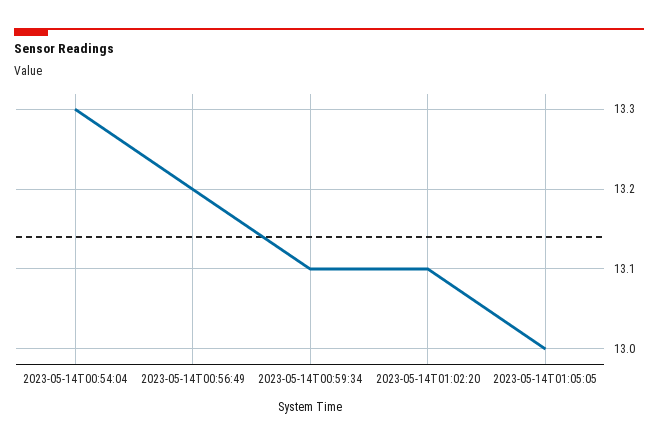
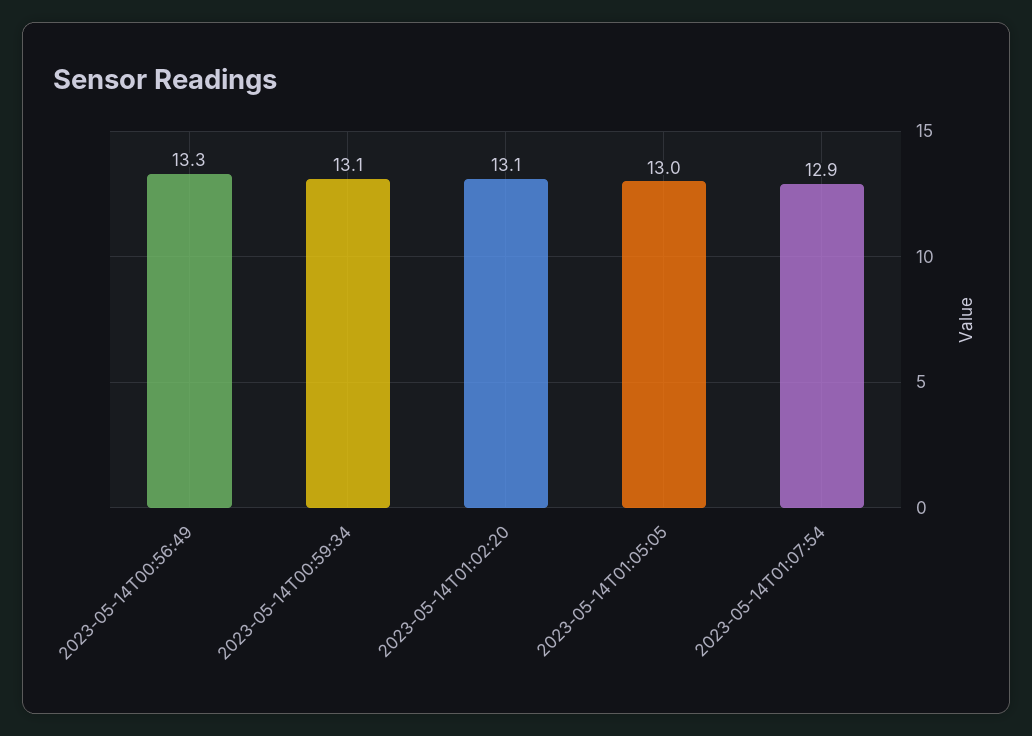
2023-05-14T00:54:04: 13.3 -> none
2023-05-14T00:56:49: 13.2 -> 13.3
2023-05-14T01:07:54: none -> 12.9

